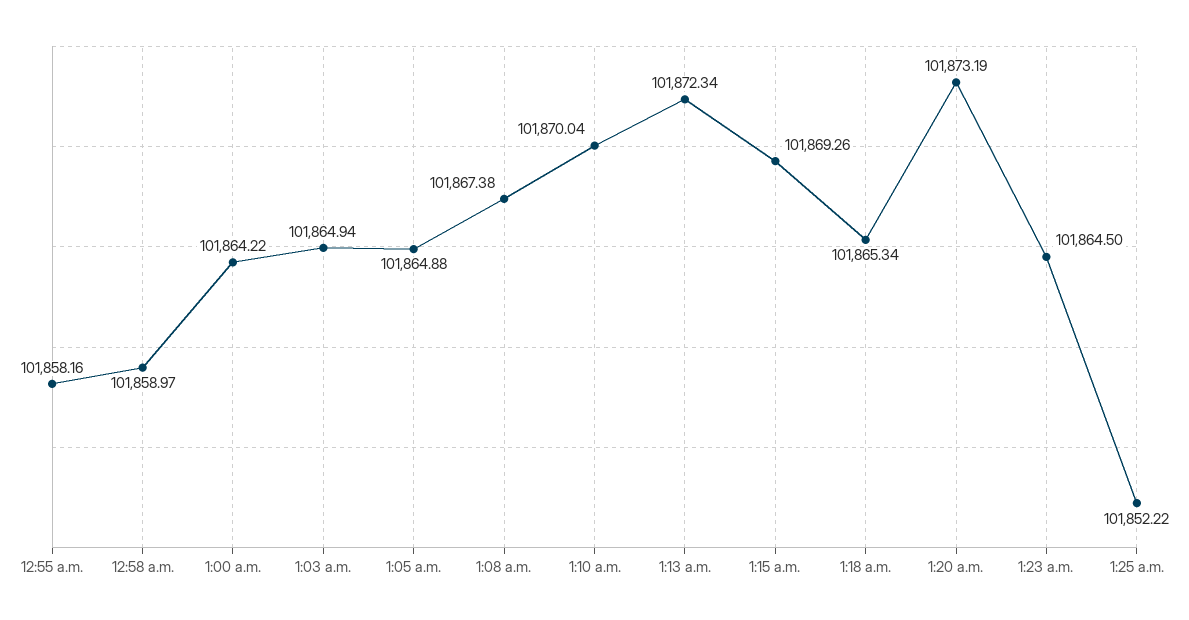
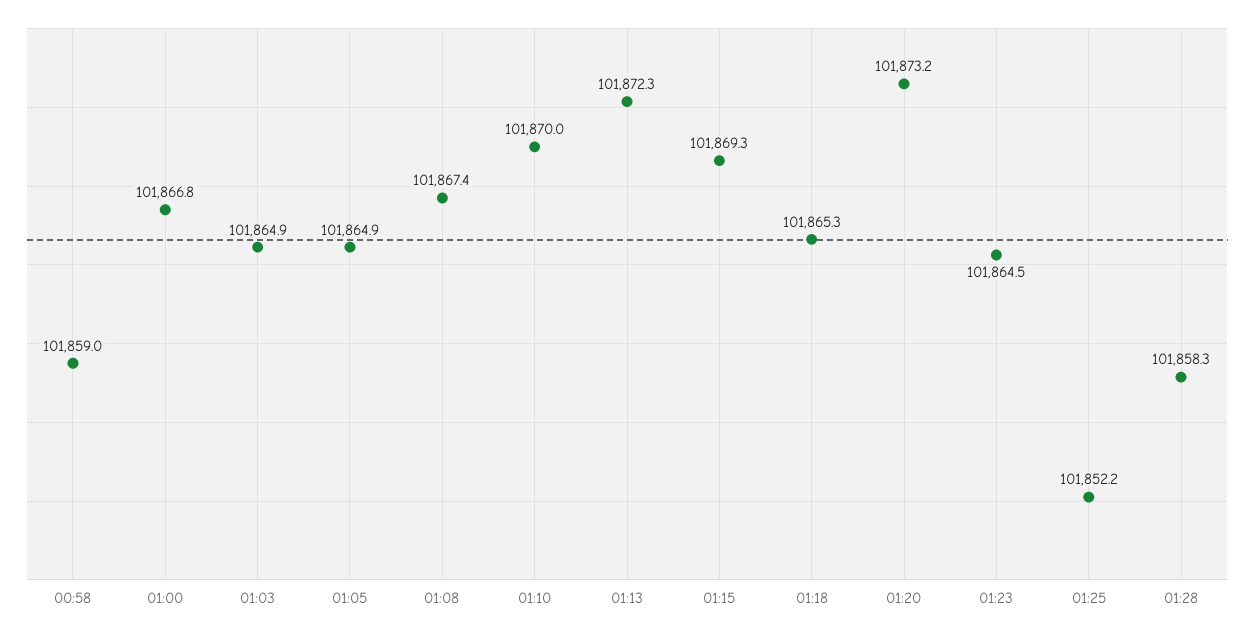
12:55 a.m.: 101858.16 -> none
1:00 a.m.: 101864.22 -> 101866.8
01:28: none -> 101858.3

